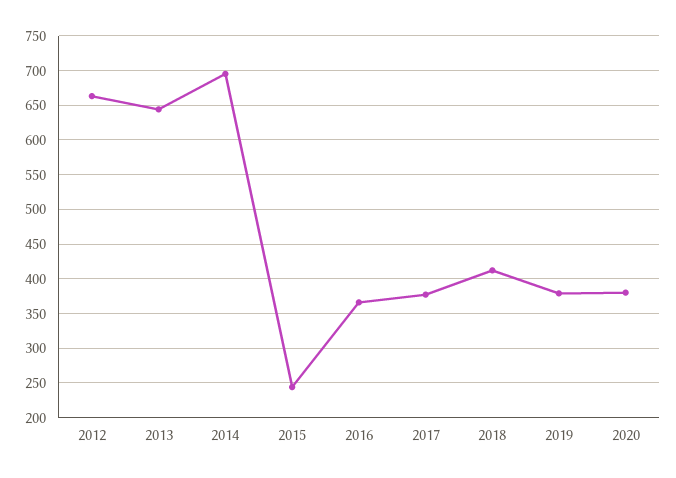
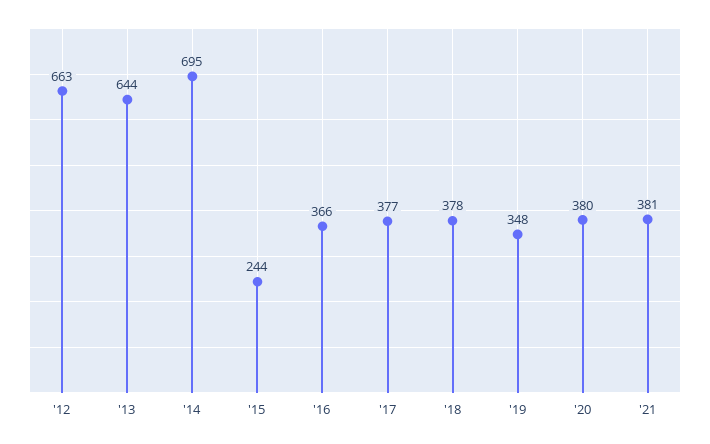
2018: 410 -> 378
2019: 380 -> 348
'21: none -> 381

